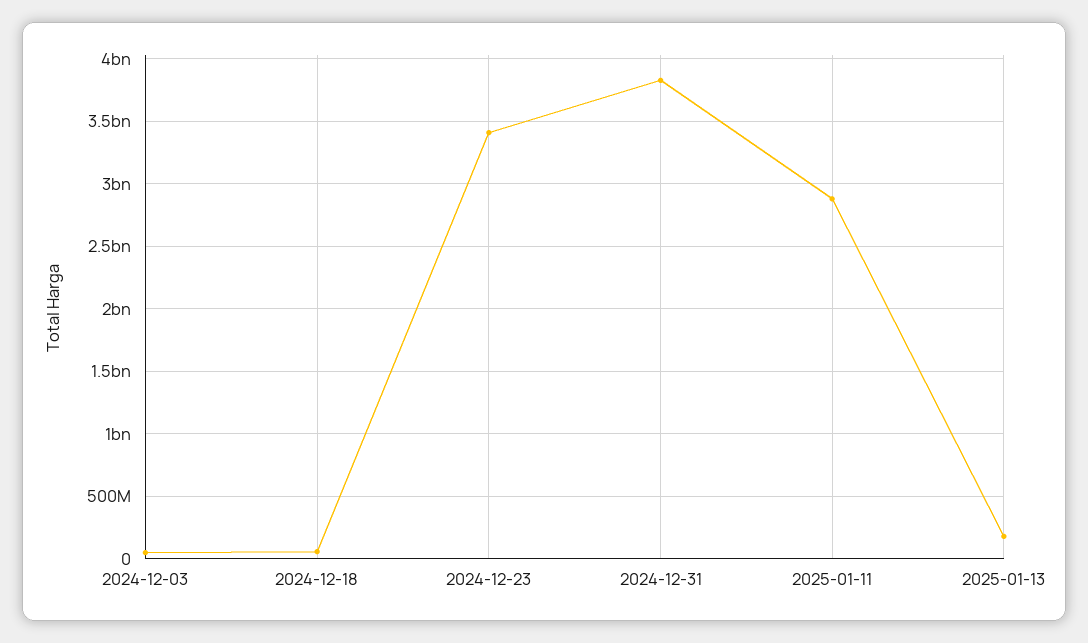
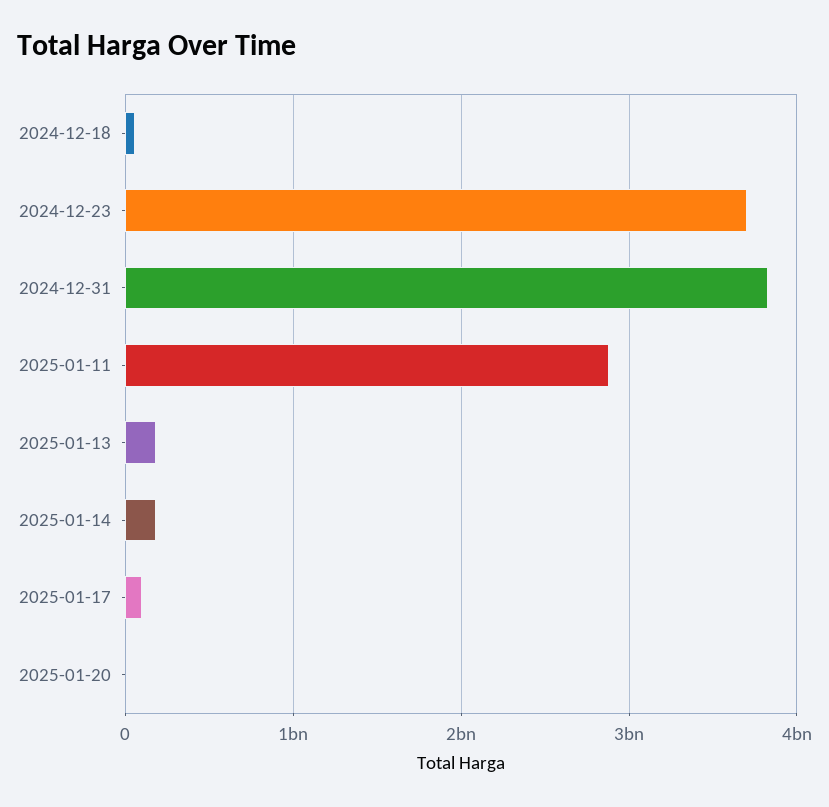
2024-12-03: 50000000 -> none
2024-12-23: 3400000000 -> 3700000000
2025-01-14: none -> 200000000
2025-01-17: none -> 100000000
2025-01-20: none -> 0

